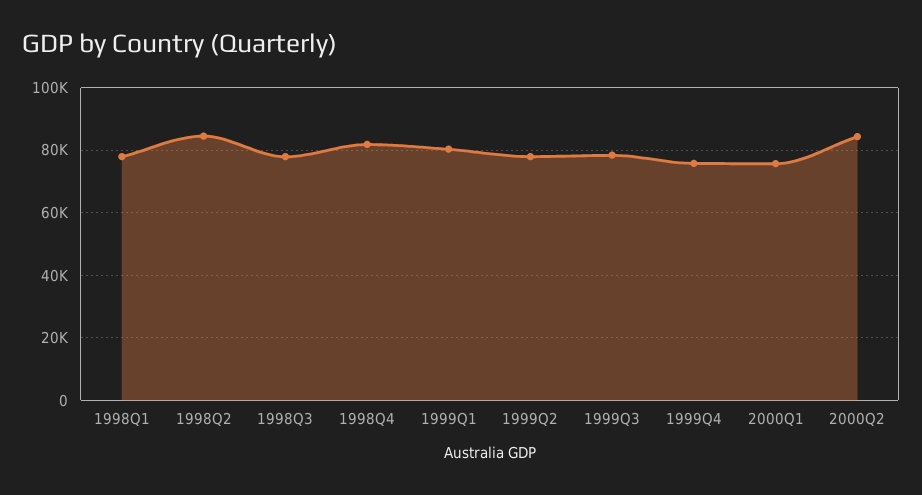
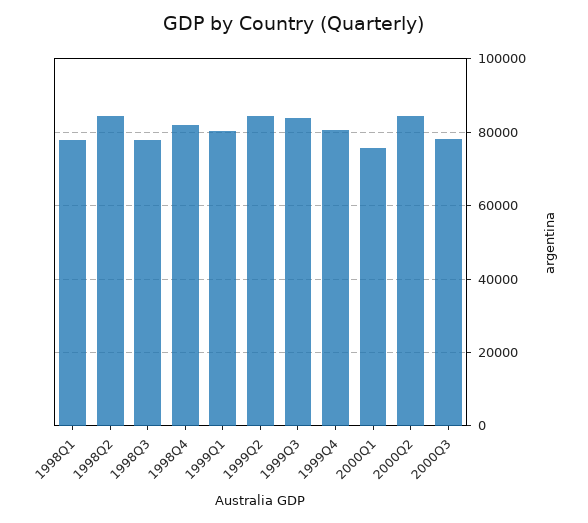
1999Q2: 78000 -> 84000
1999Q3: 78000 -> 84000
1999Q4: 76000 -> 80000
2000Q3: none -> 78000

